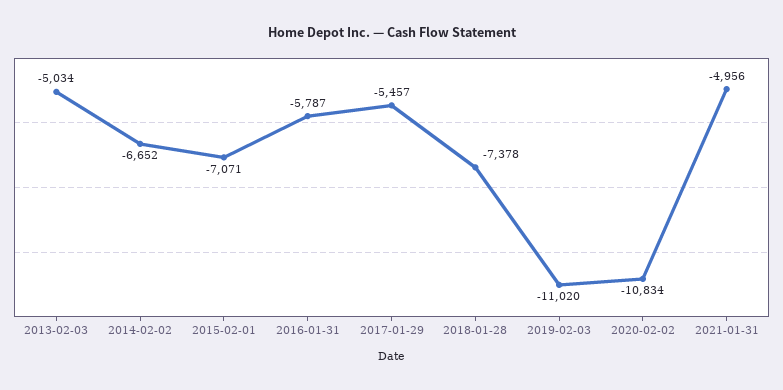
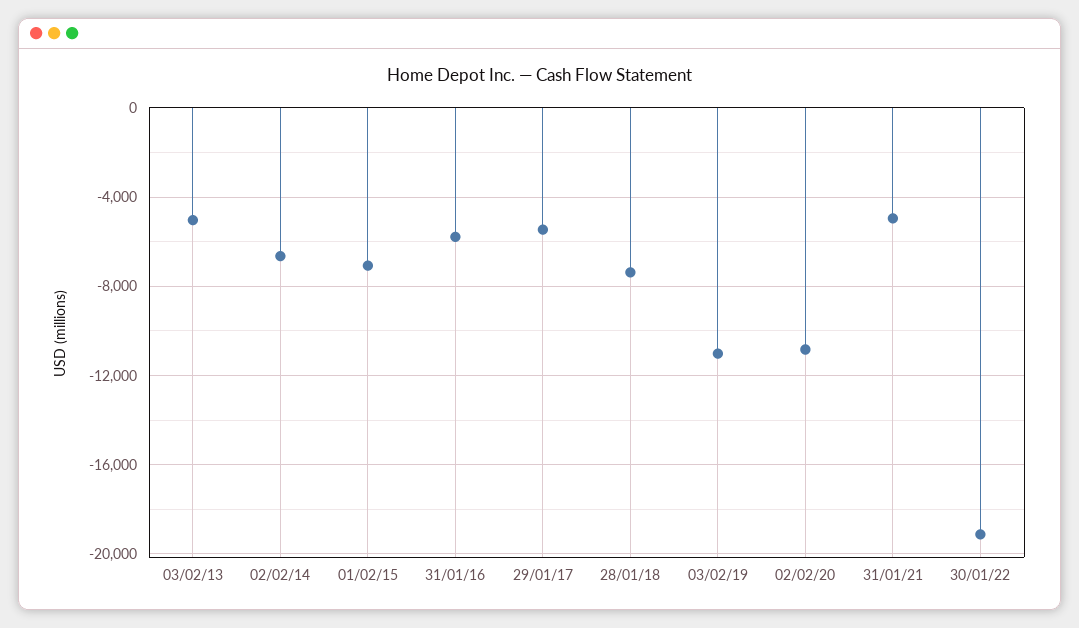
30/01/22: none -> -19000

